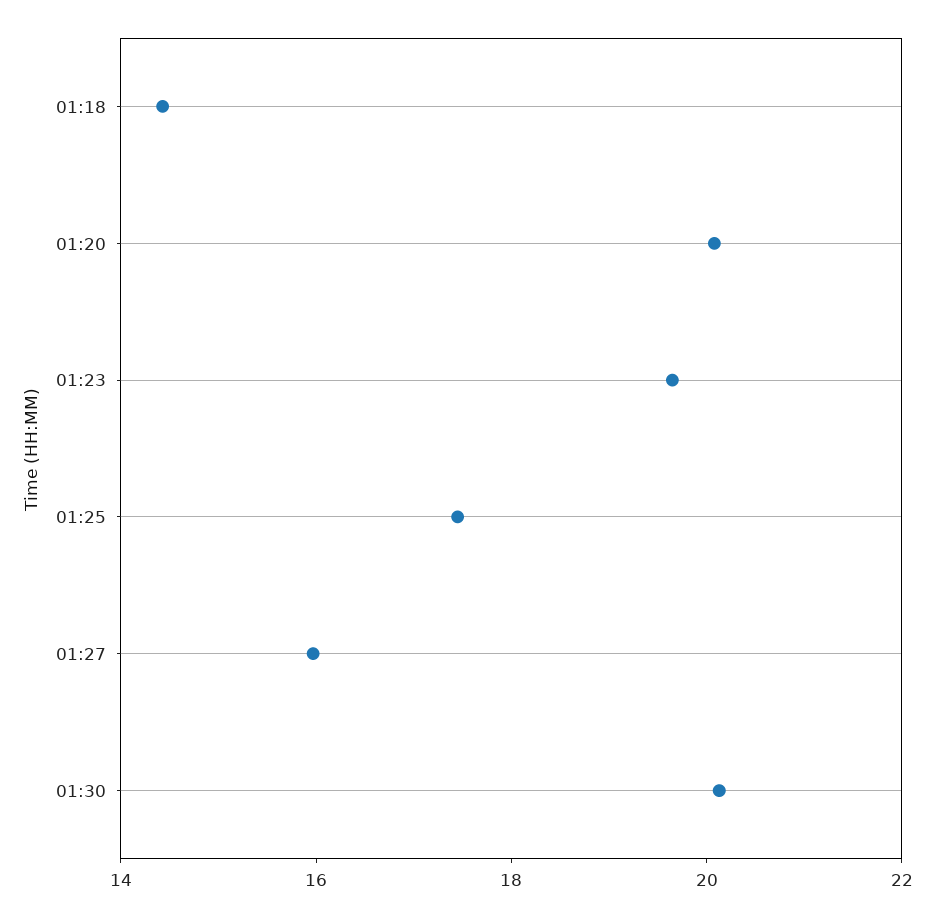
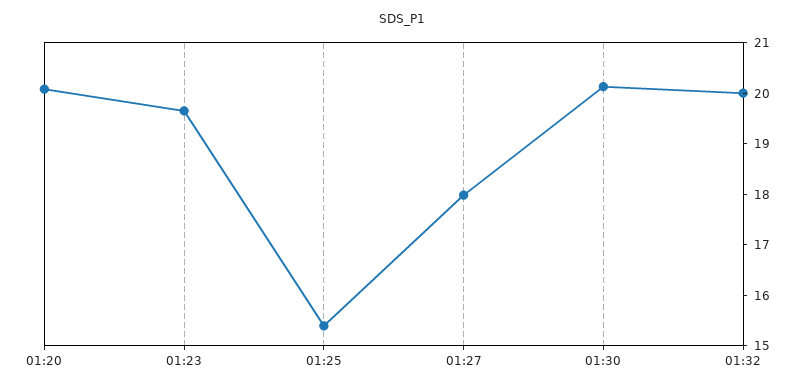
01:18: 14.5 -> none
01:25: 17.5 -> 15.4
01:27: 16 -> 18
01:32: none -> 20

